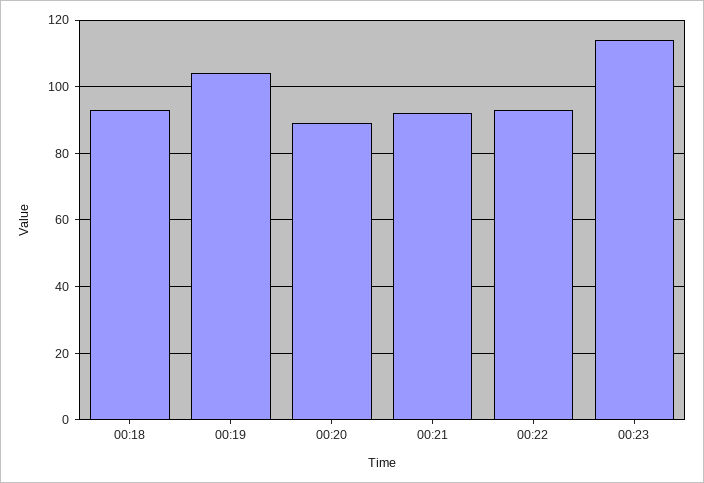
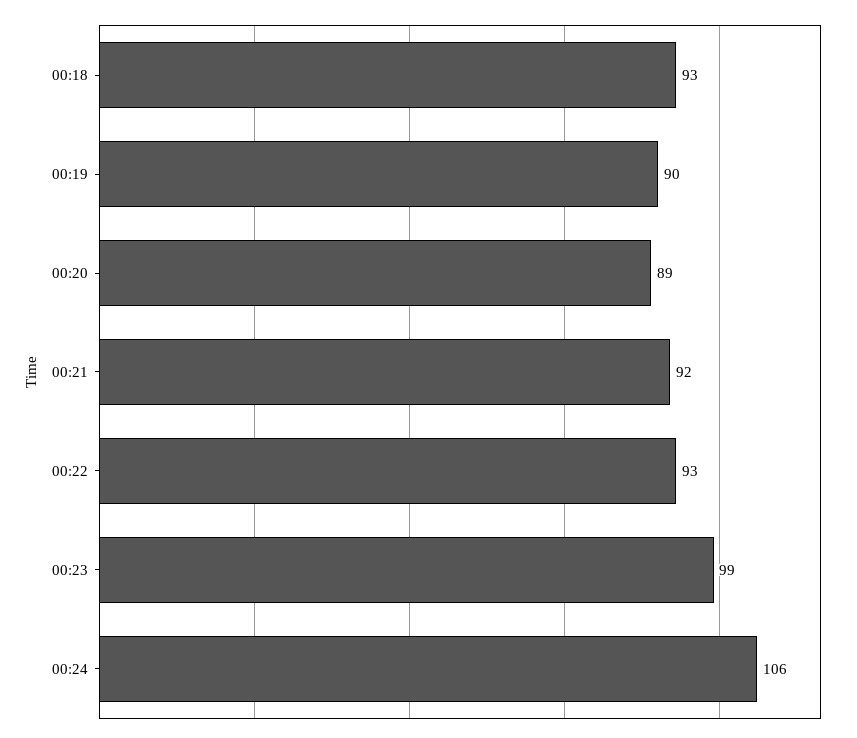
00:19: 105 -> 90
00:23: 115 -> 99
00:24: none -> 106

